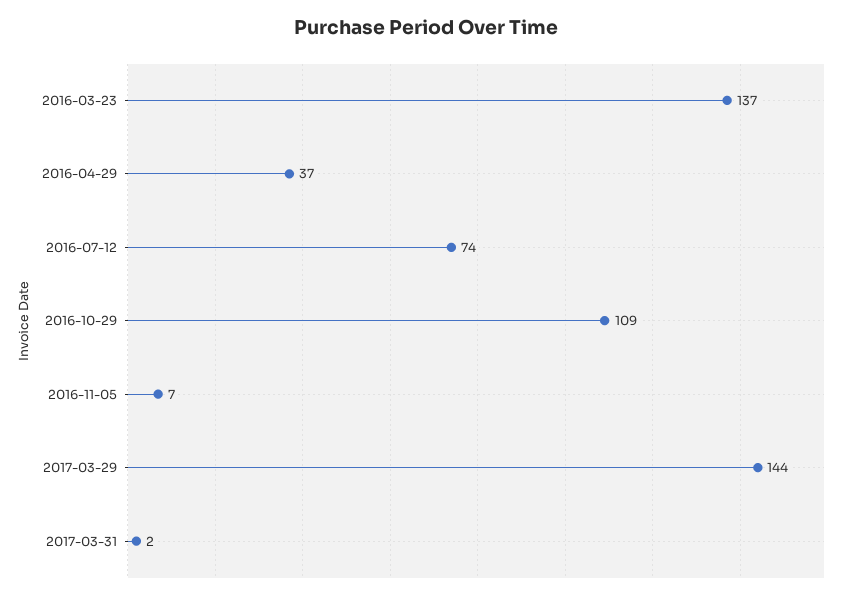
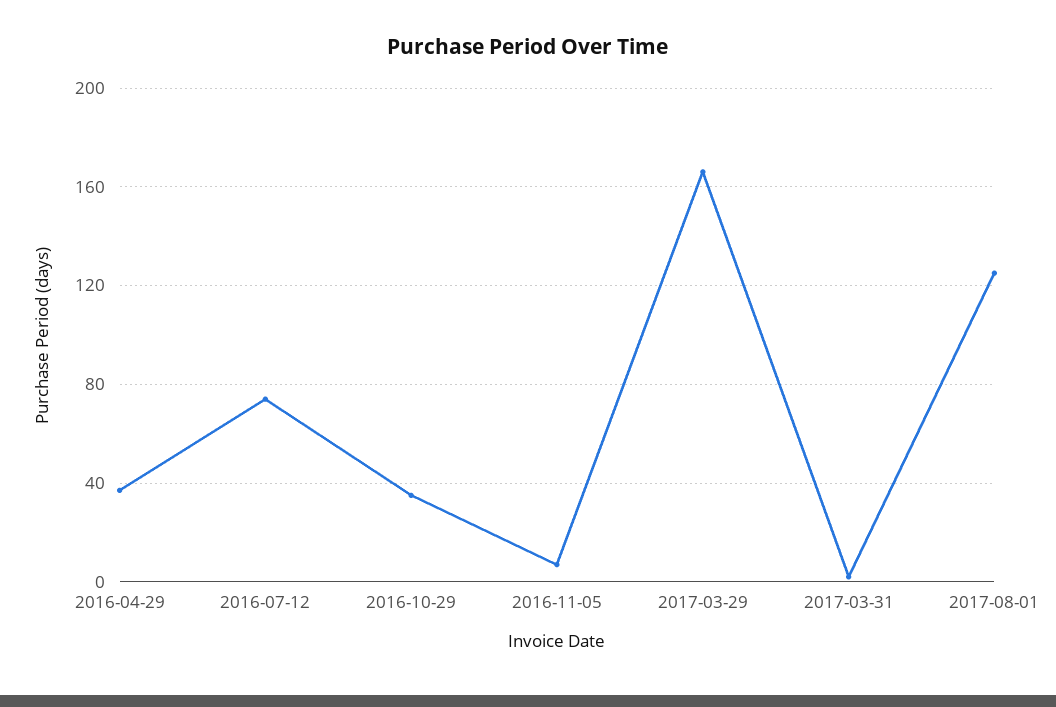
2016-03-23: 137 -> none
2016-10-29: 109 -> 35
2017-03-29: 144 -> 165
2017-08-01: none -> 125

